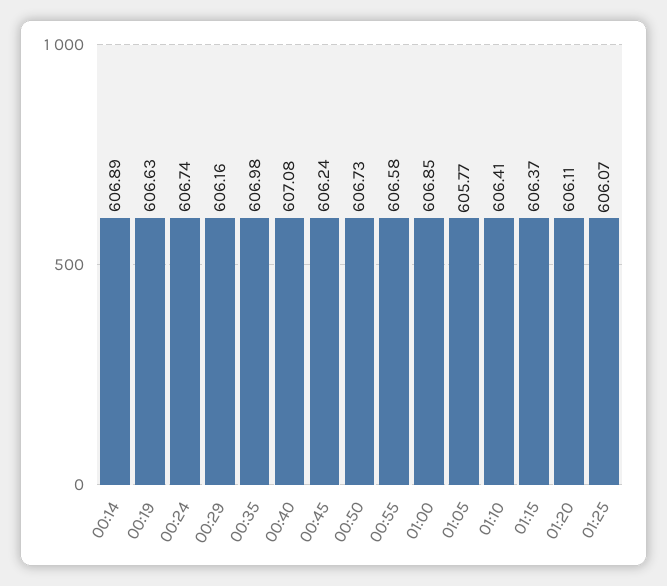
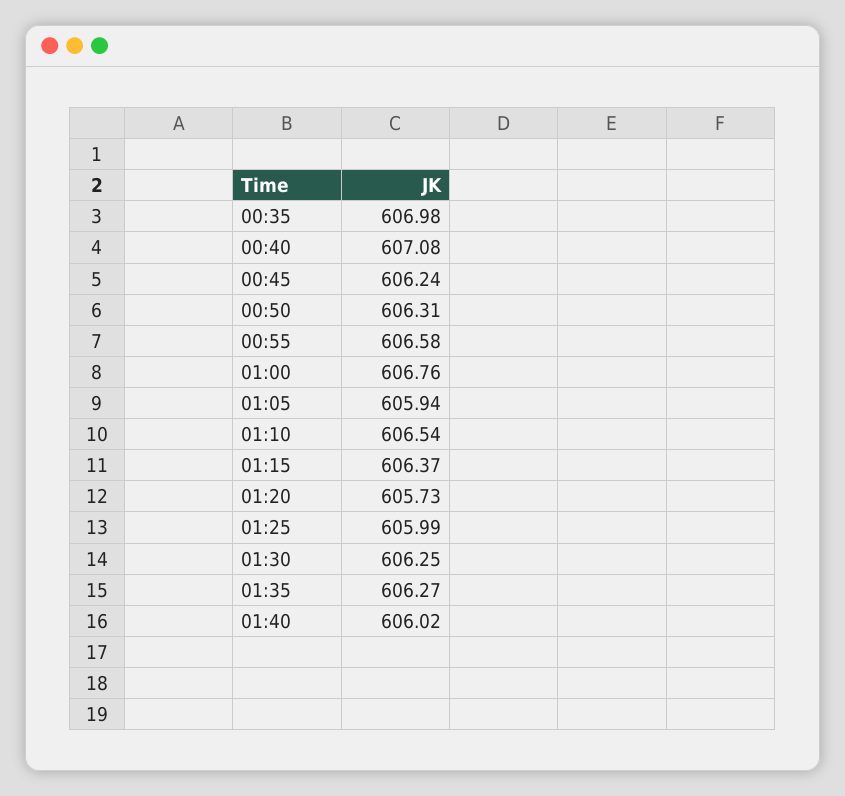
00:14: 606.89 -> none
00:19: 606.63 -> none
00:24: 606.74 -> none
00:29: 606.16 -> none
00:50: 606.73 -> 606.31
01:00: 606.85 -> 606.76
01:05: 605.77 -> 605.94
01:10: 606.41 -> 606.54
01:20: 606.11 -> 605.73
01:25: 606.07 -> 605.99
01:30: none -> 606.25
01:35: none -> 606.27
01:40: none -> 606.02

